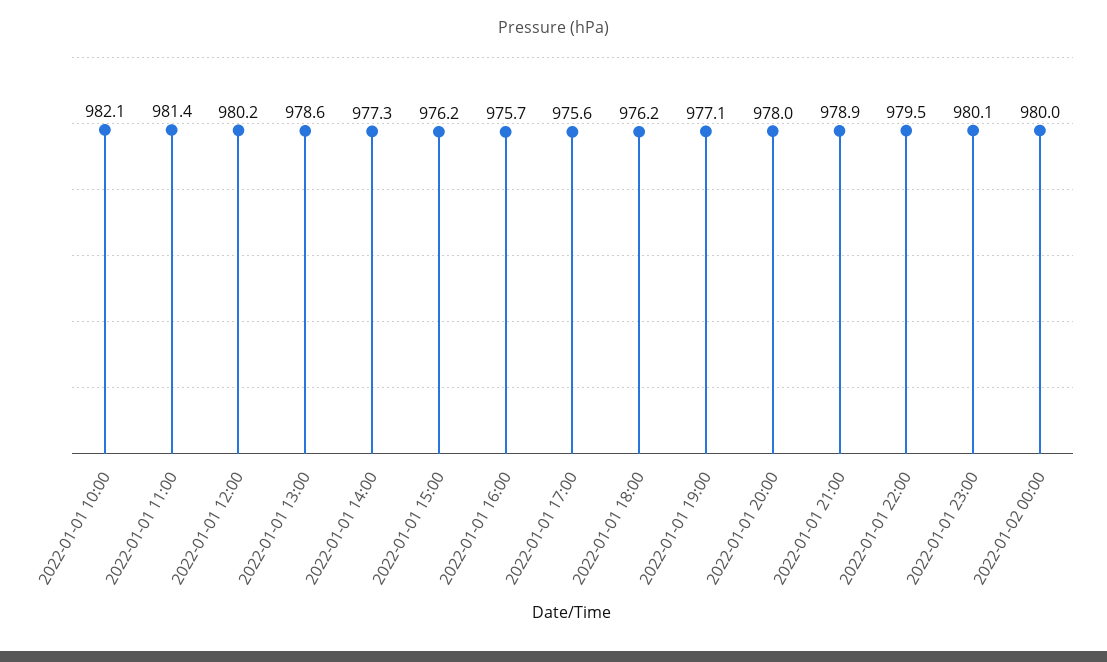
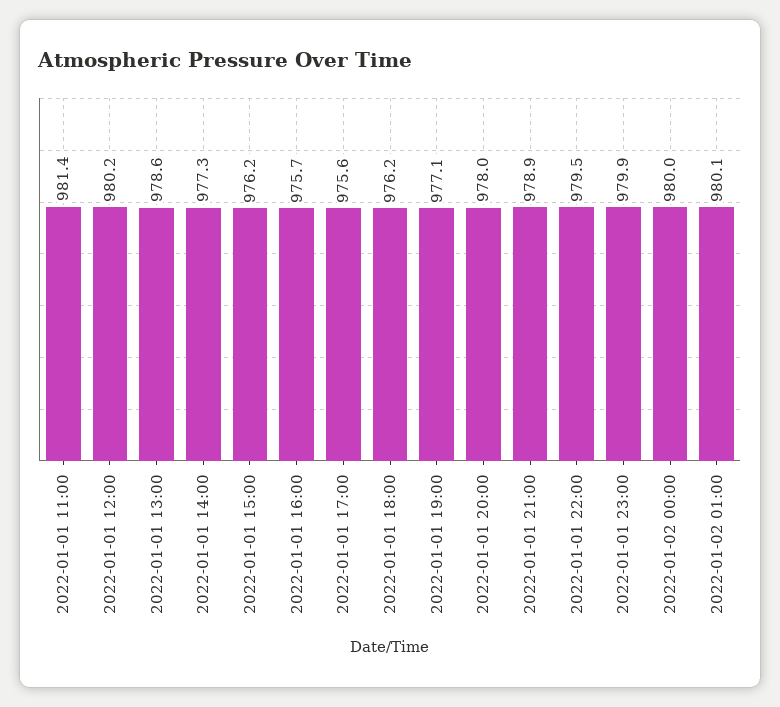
2022-01-01 10:00: 982.1 -> none
2022-01-01 23:00: 980.1 -> 979.9
2022-01-02 01:00: none -> 980.1

